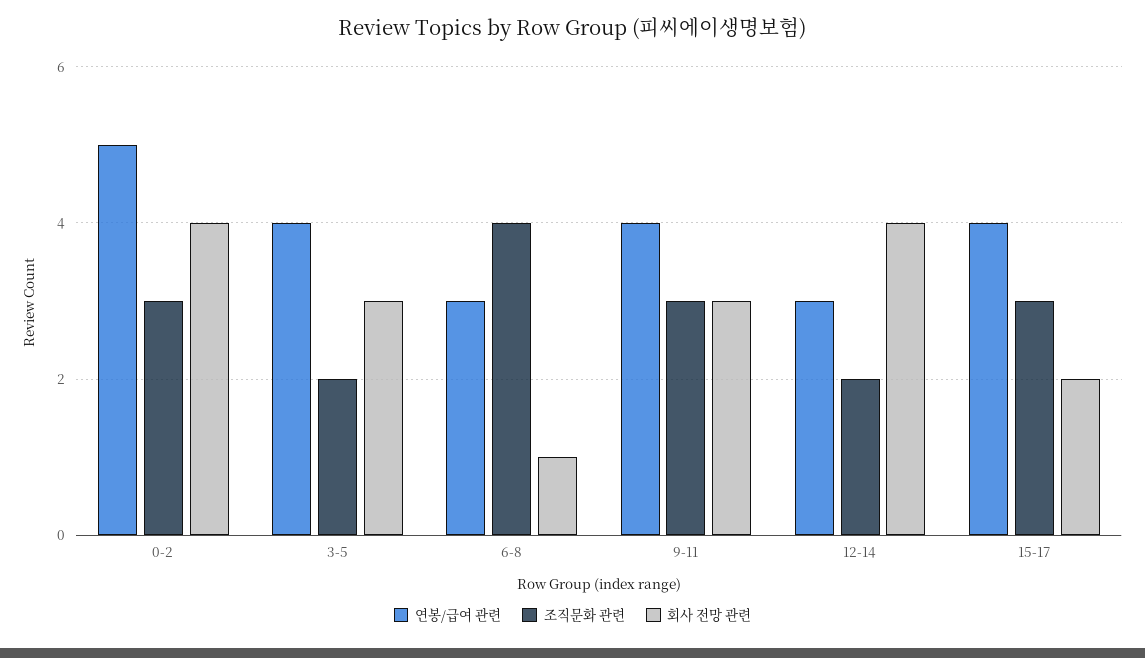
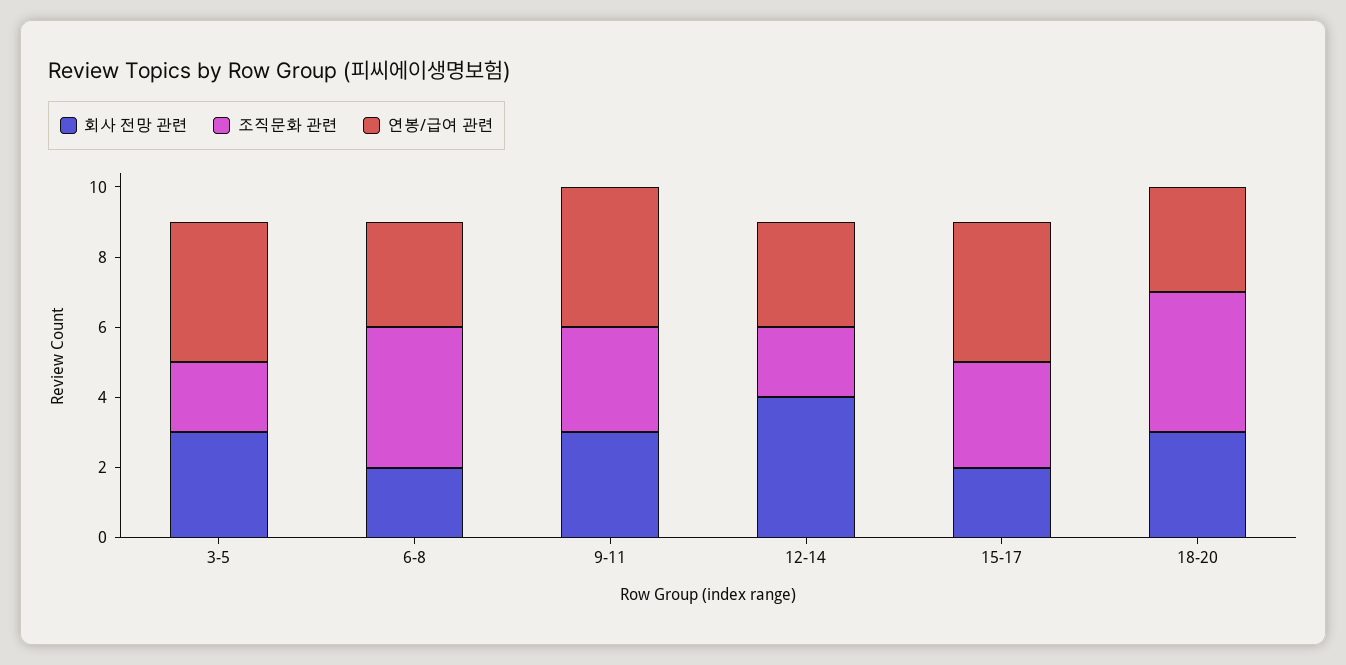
연봉/급여 관련, 0-2: 5 -> none
조직문화 관련, 0-2: 3 -> none
회사 전망 관련, 0-2: 4 -> none
회사 전망 관련, 6-8: 1 -> 2
회사 전망 관련, 18-20: none -> 3
조직문화 관련, 18-20: none -> 4
연봉/급여 관련, 18-20: none -> 3

